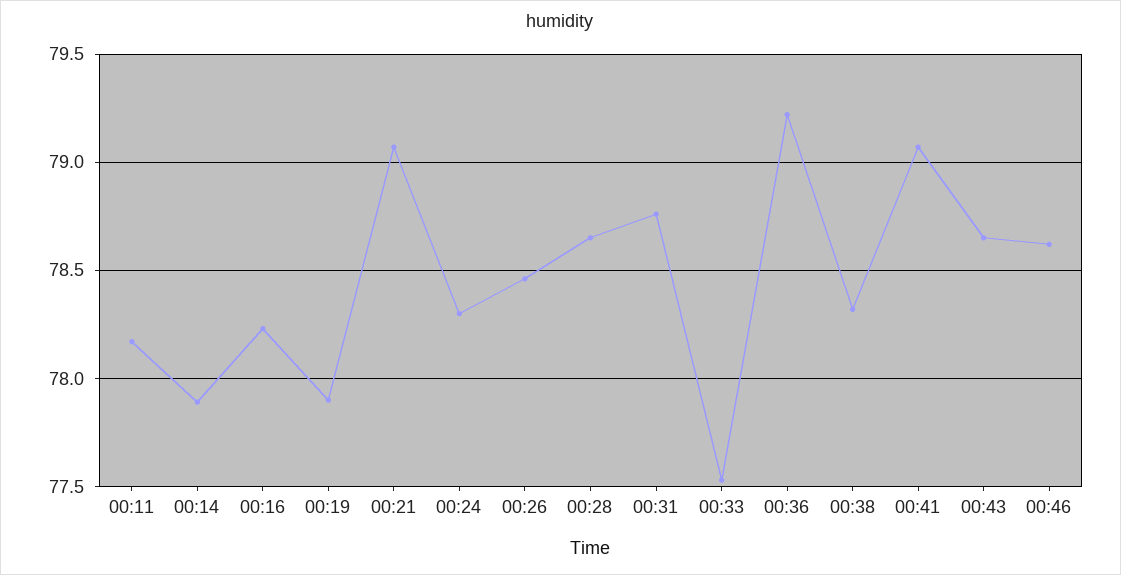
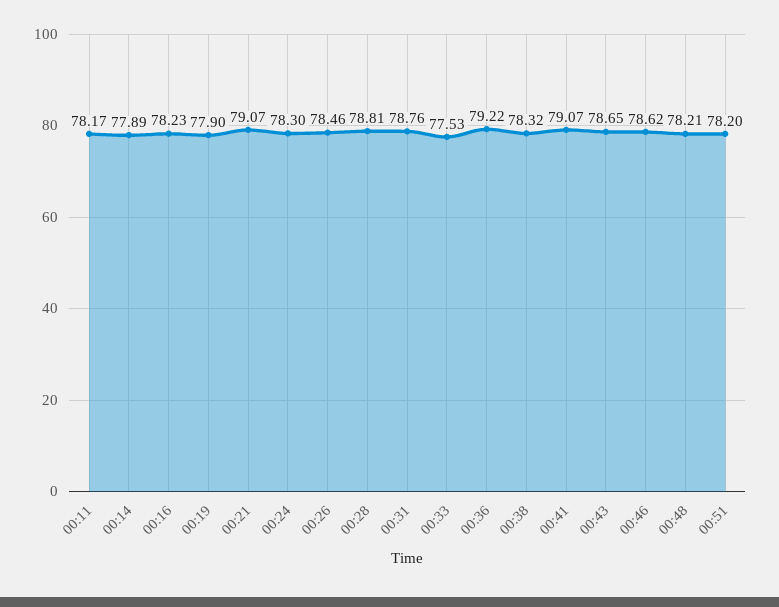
00:28: 78.65 -> 78.81
00:48: none -> 78.21
00:51: none -> 78.2

